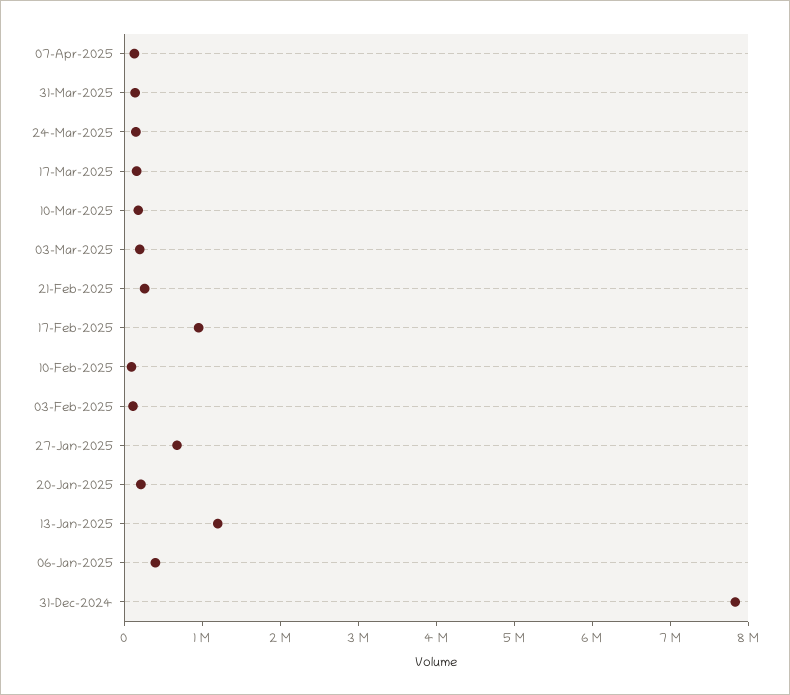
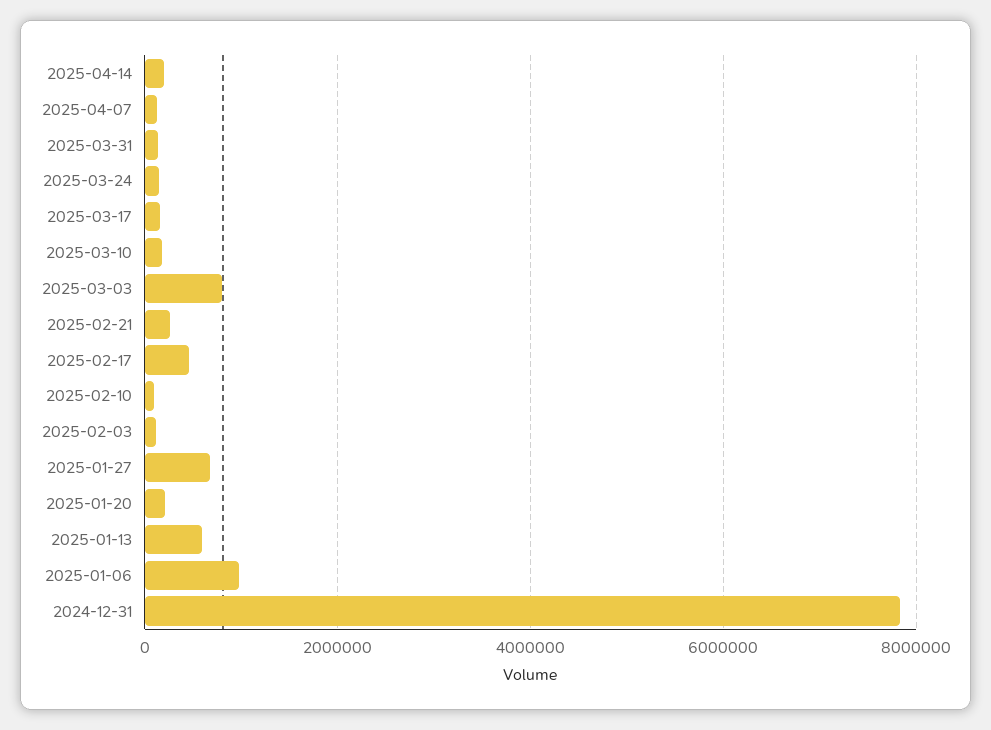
03-Mar-2025: 200000 -> 800000
17-Feb-2025: 1000000 -> 400000
13-Jan-2025: 1200000 -> 600000
06-Jan-2025: 400000 -> 1000000
2025-04-14: none -> 200000

